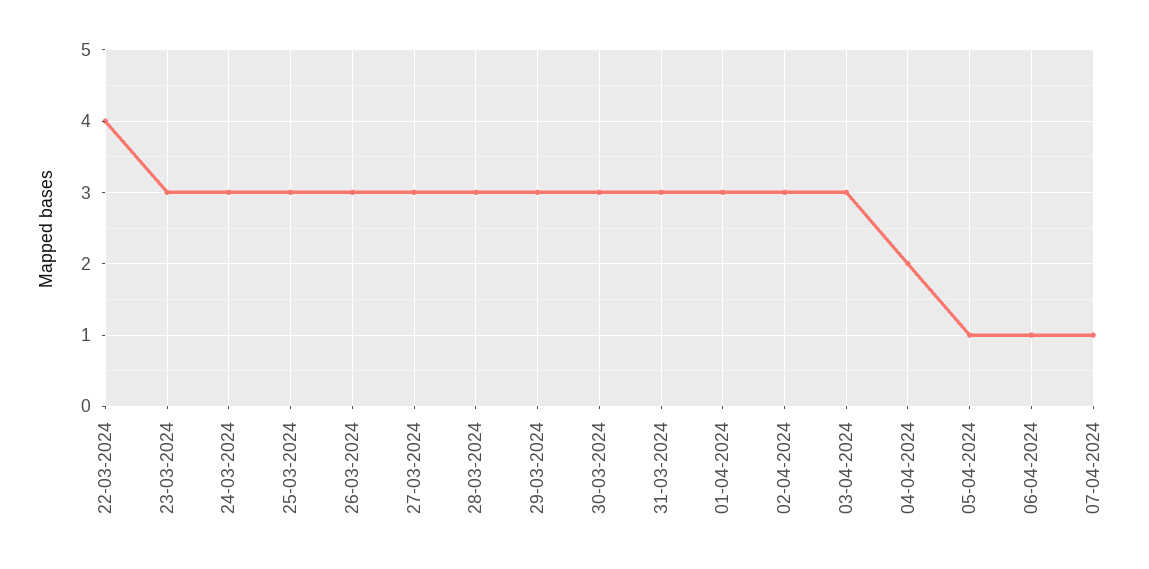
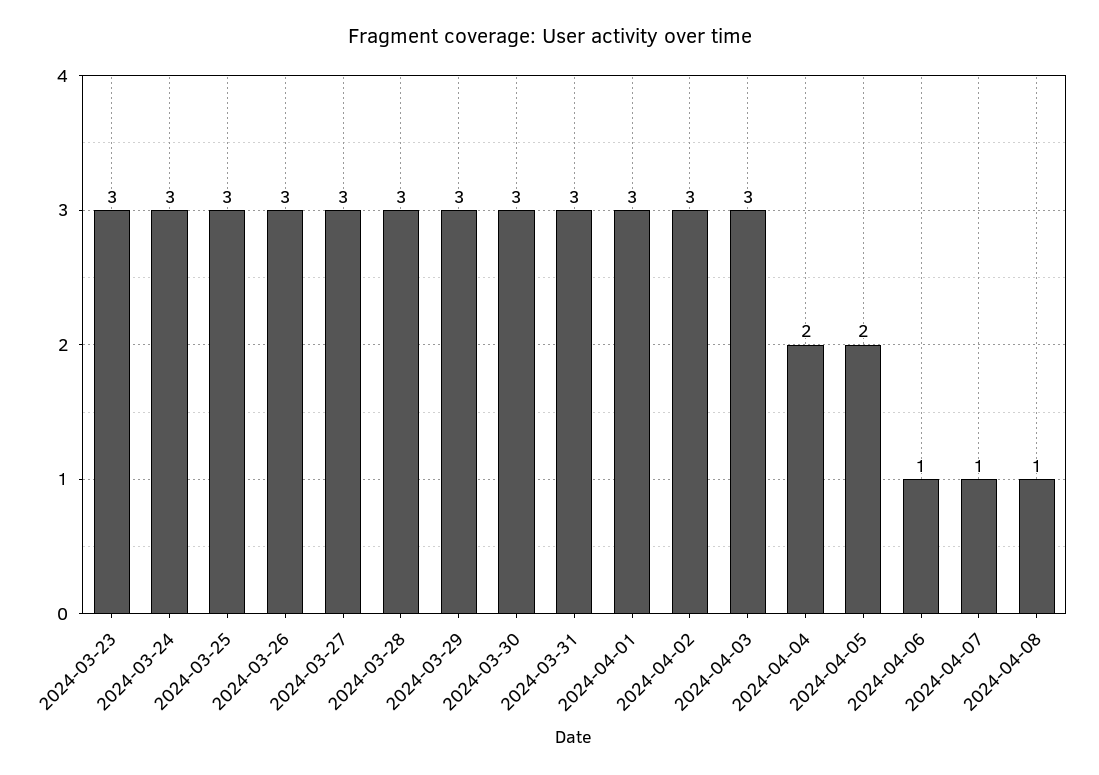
22-03-2024: 4 -> none
05-04-2024: 1 -> 2
2024-04-08: none -> 1

